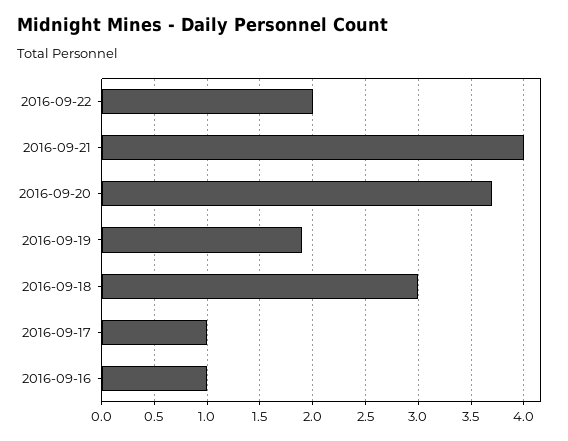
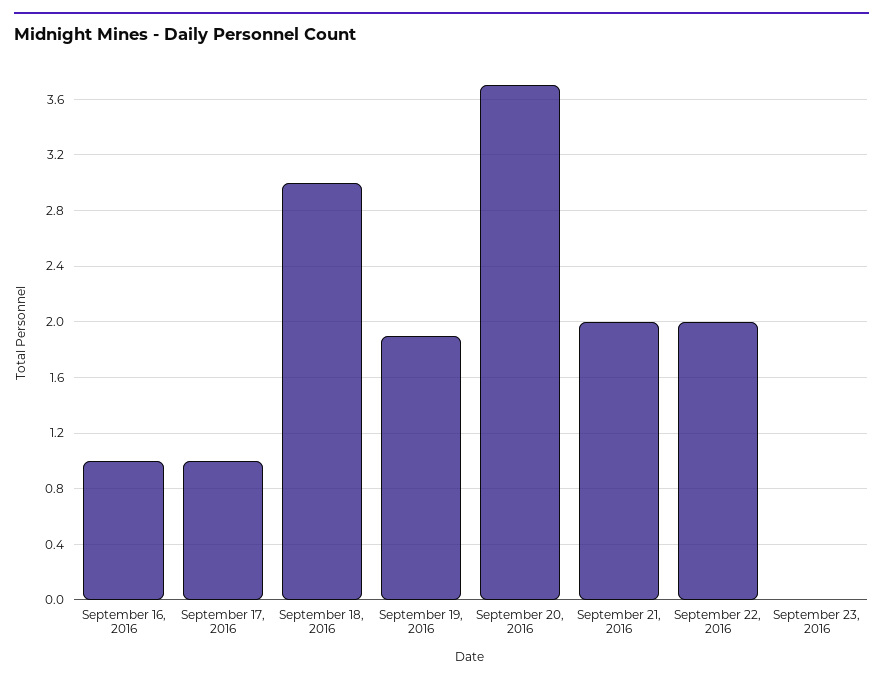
2016-09-21: 4 -> 2
September 23, 2016: none -> 0

